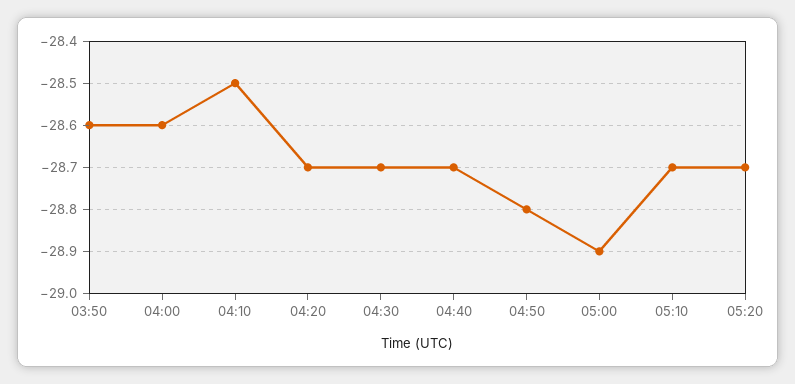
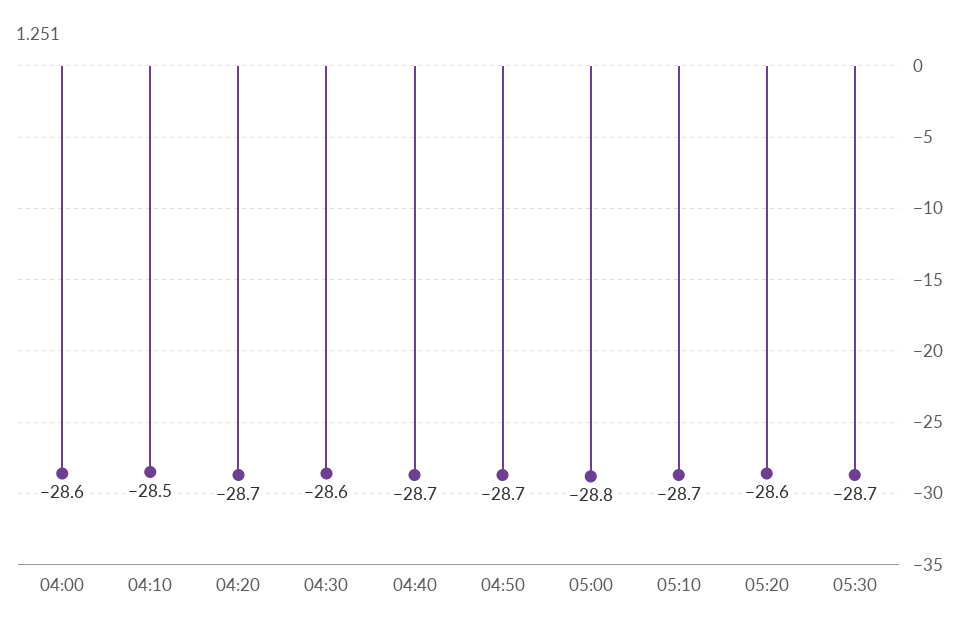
03:50: -28.6 -> none
04:30: -28.7 -> -28.6
04:50: -28.8 -> -28.7
05:00: -28.9 -> -28.8
05:20: -28.7 -> -28.6
05:30: none -> -28.7

